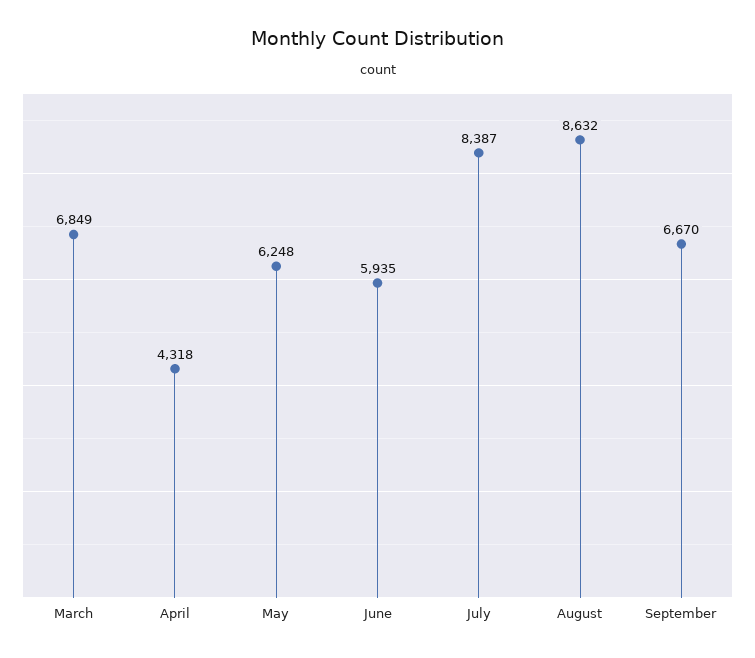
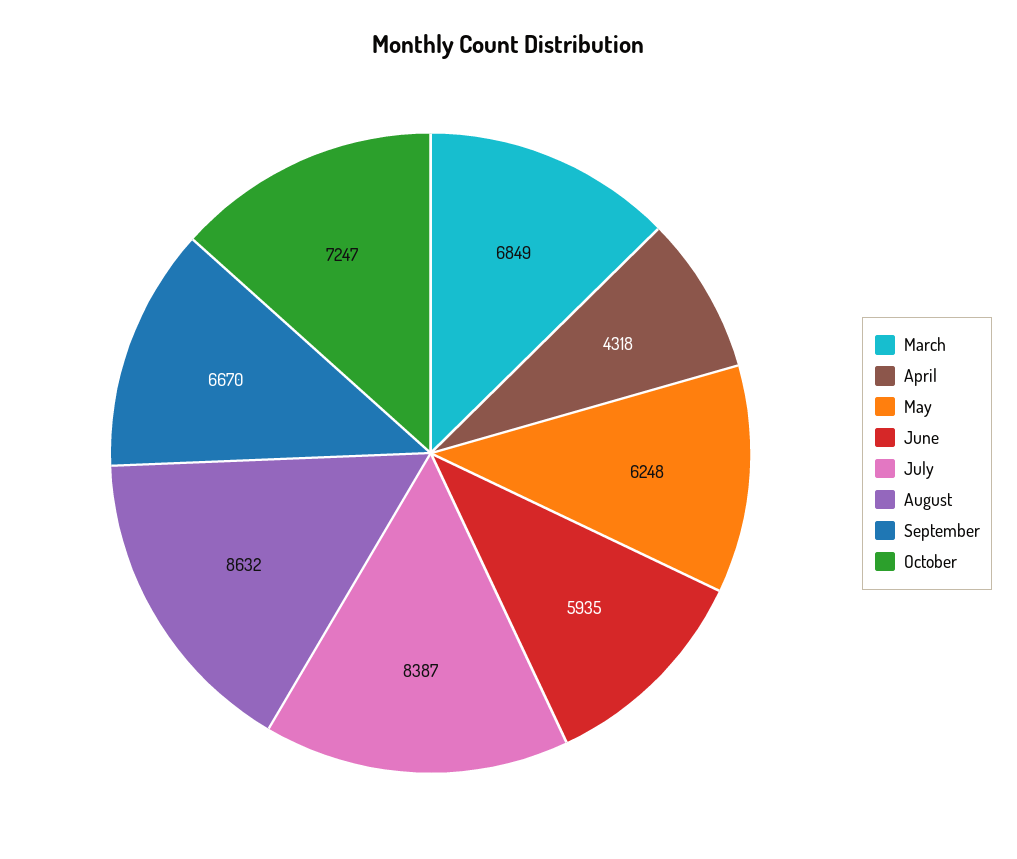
October: none -> 7247

